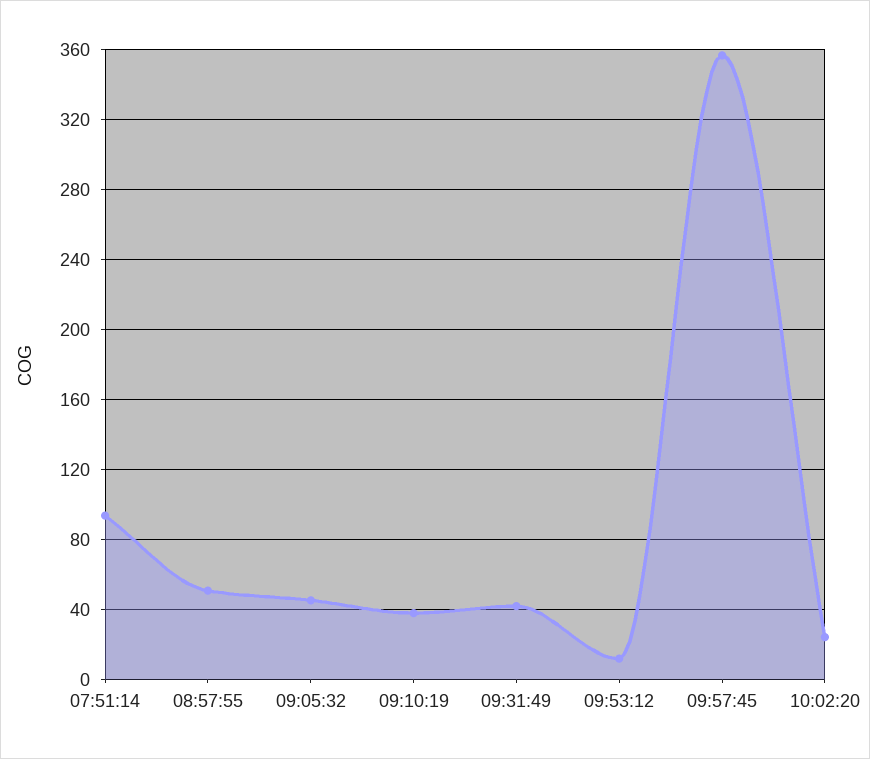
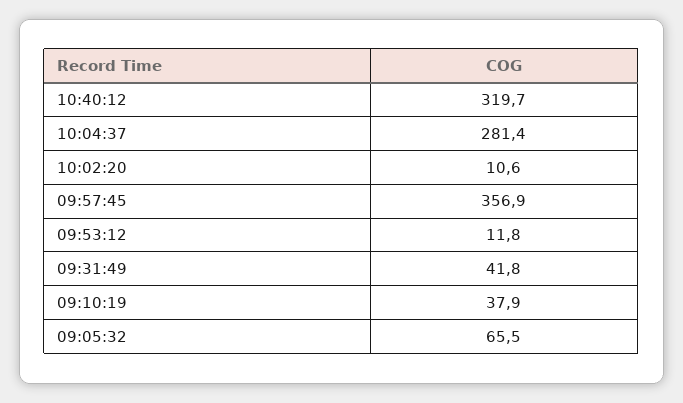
07:51:14: 95 -> none
08:57:55: 50 -> none
09:05:32: 45 -> 65.5
10:02:20: 25 -> 10.6
10:40:12: none -> 319.7
10:04:37: none -> 281.4

